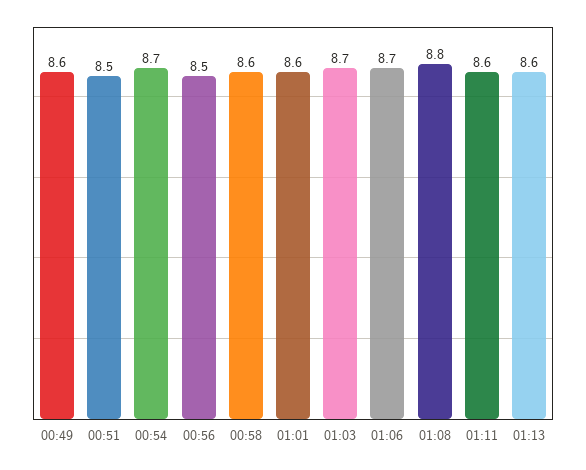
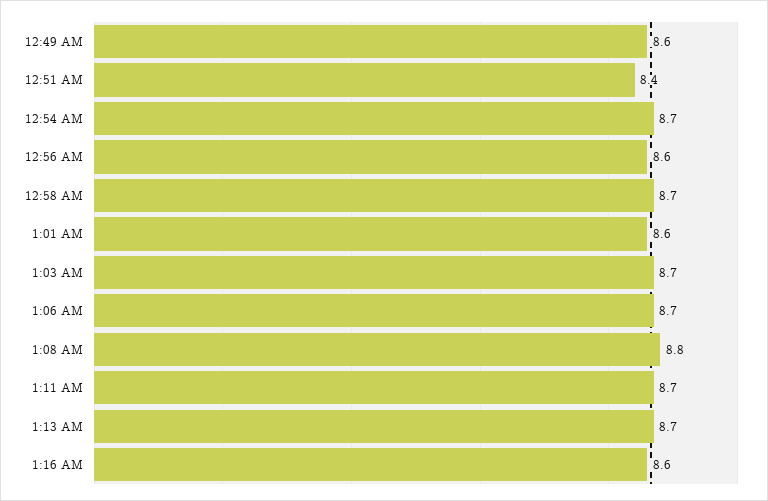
00:51: 8.5 -> 8.4
00:56: 8.5 -> 8.6
00:58: 8.6 -> 8.7
01:11: 8.6 -> 8.7
01:13: 8.6 -> 8.7
1:16 AM: none -> 8.6

